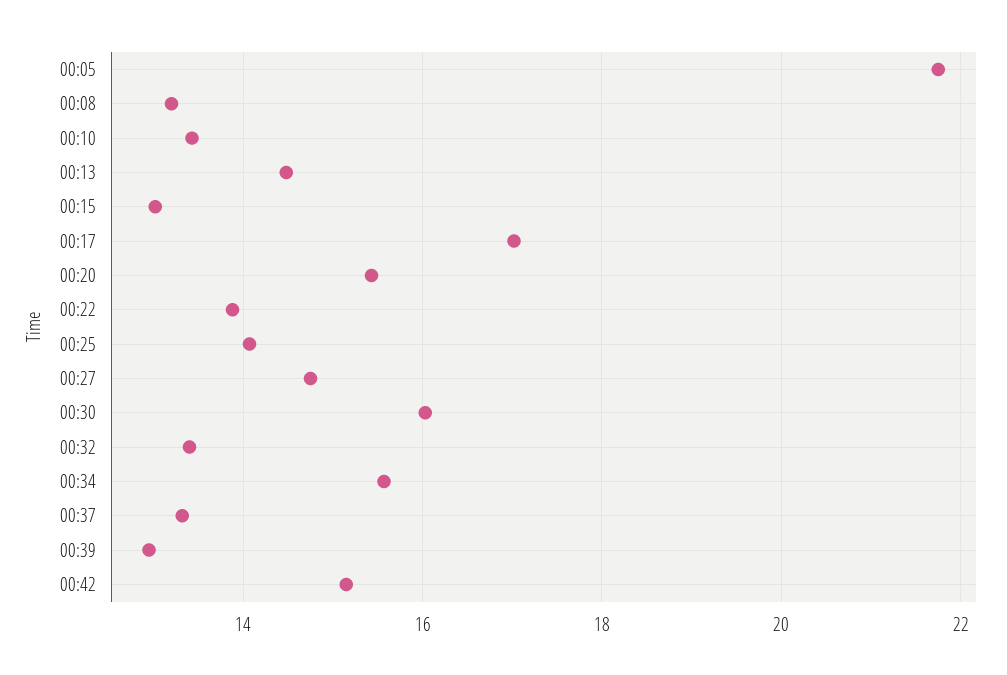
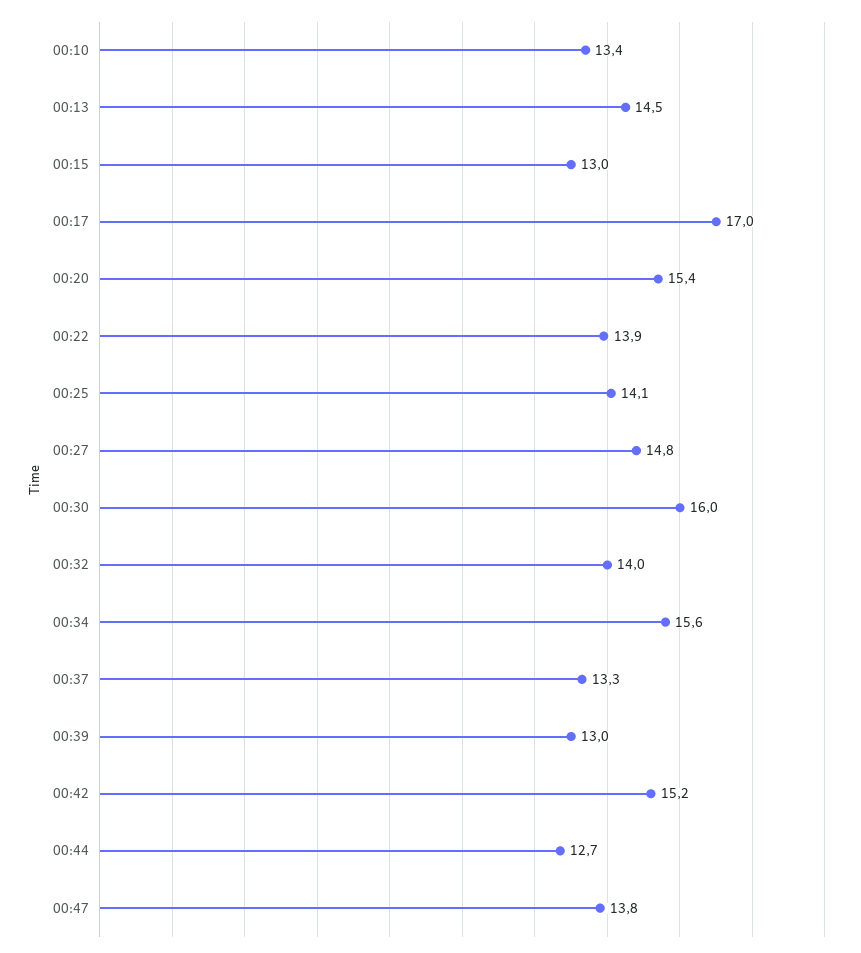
00:05: 21.8 -> none
00:08: 13.2 -> none
00:32: 13.4 -> 14
00:44: none -> 12.7
00:47: none -> 13.8

